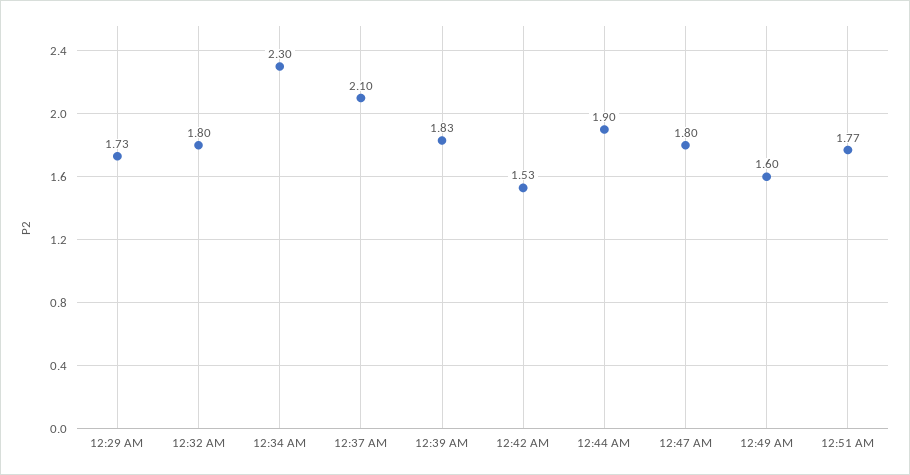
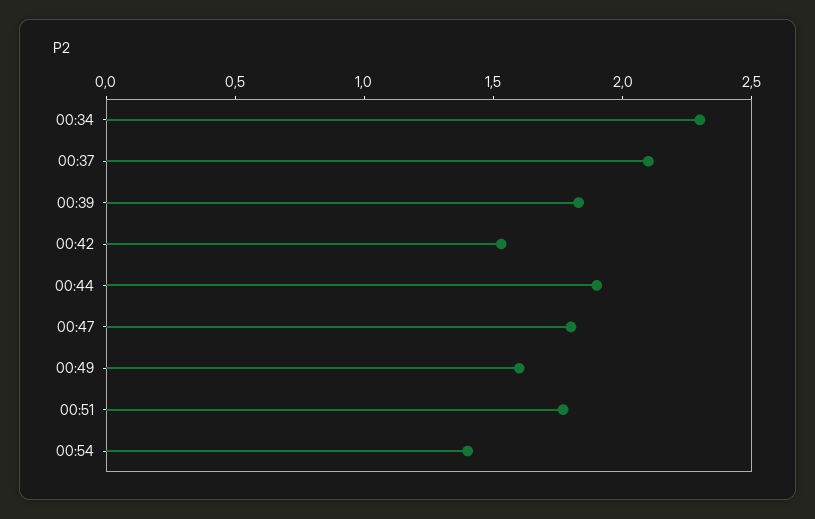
12:29 AM: 1.73 -> none
12:32 AM: 1.8 -> none
00:54: none -> 1.4

